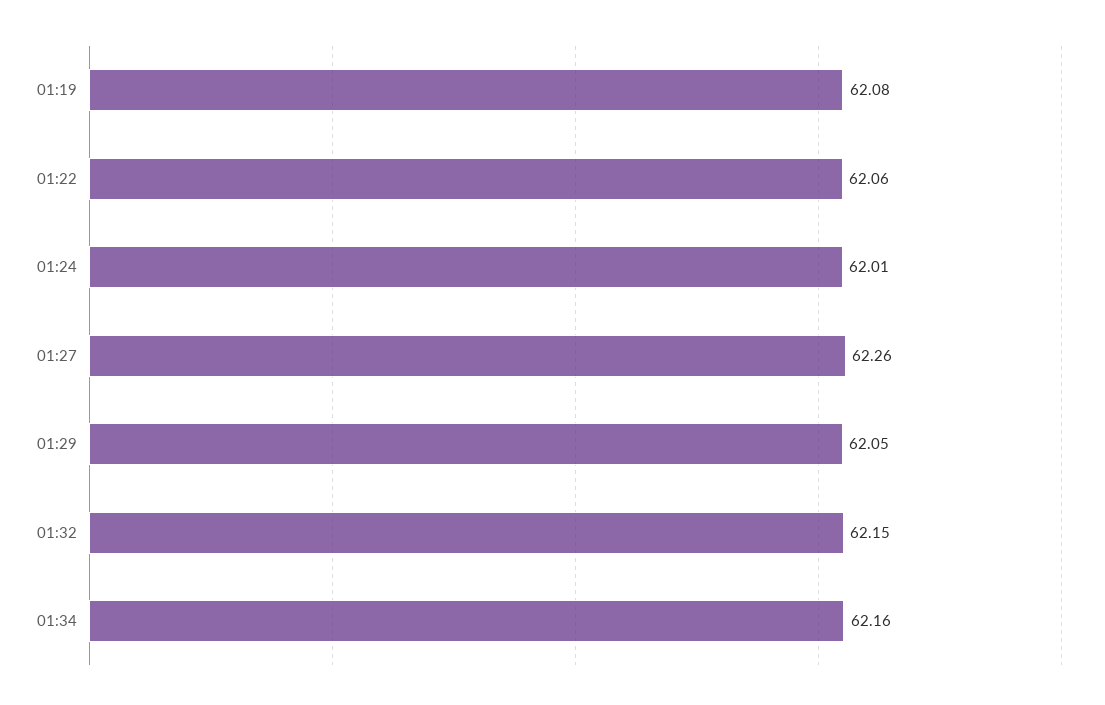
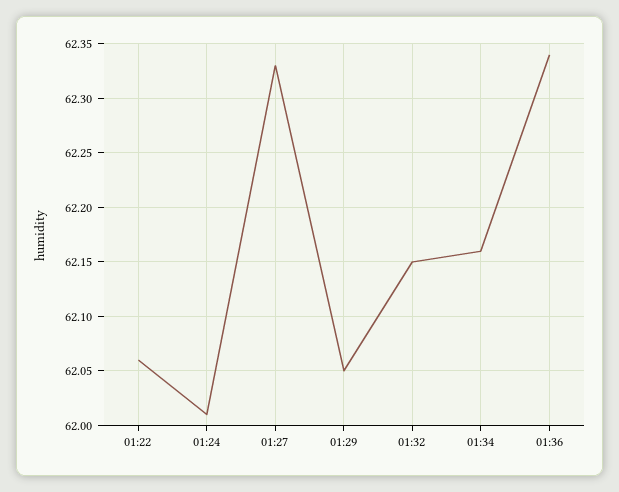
01:19: 62.08 -> none
01:27: 62.26 -> 62.33
01:36: none -> 62.34

